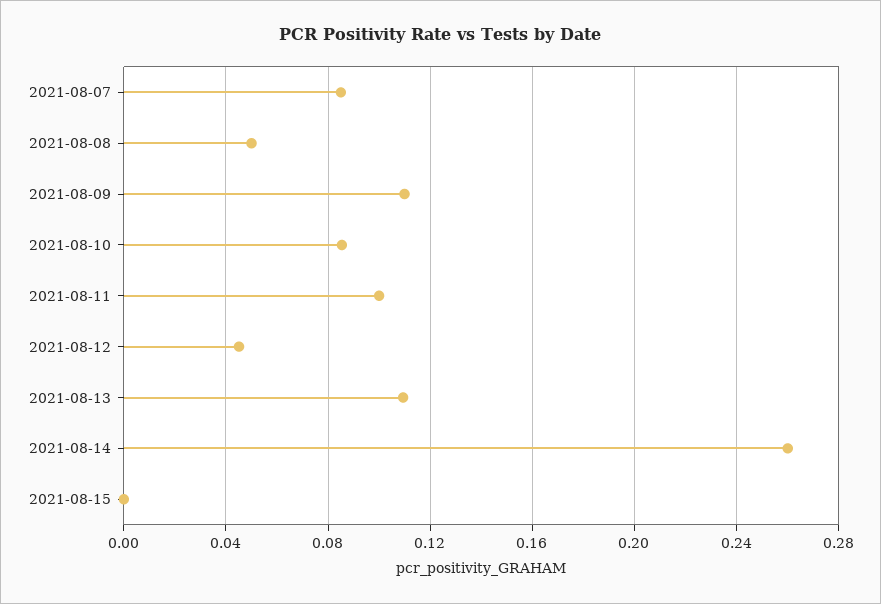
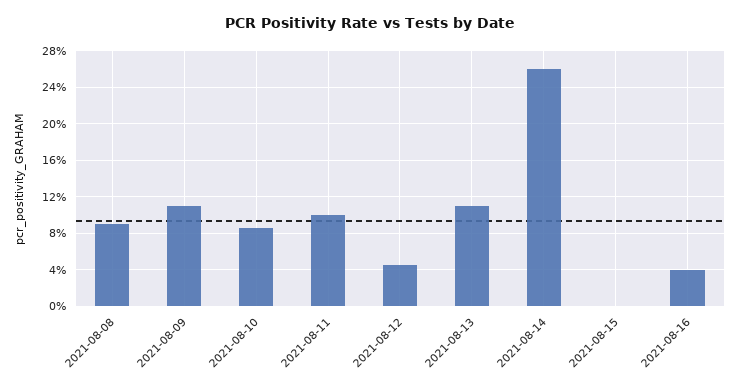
2021-08-07: 0.085 -> none
2021-08-08: 0.05 -> 0.09
2021-08-16: none -> 0.04

